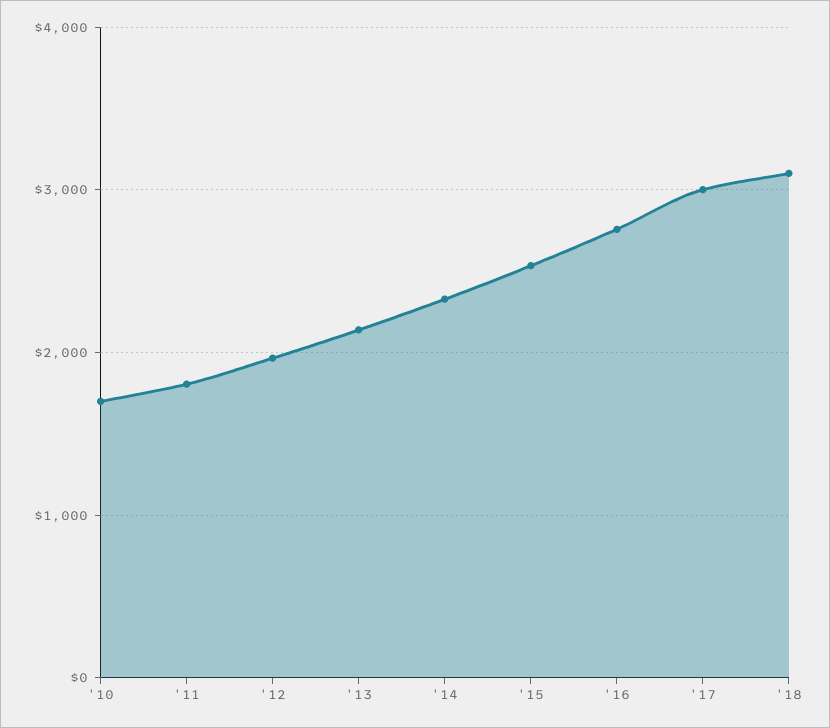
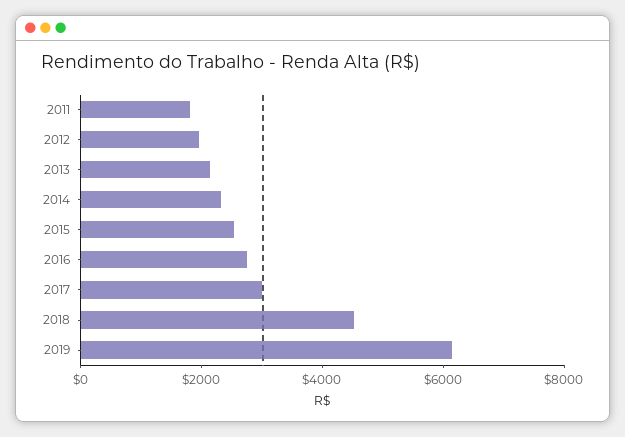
'10: 1700 -> none
'18: 3100 -> 4500
2019: none -> 6000

